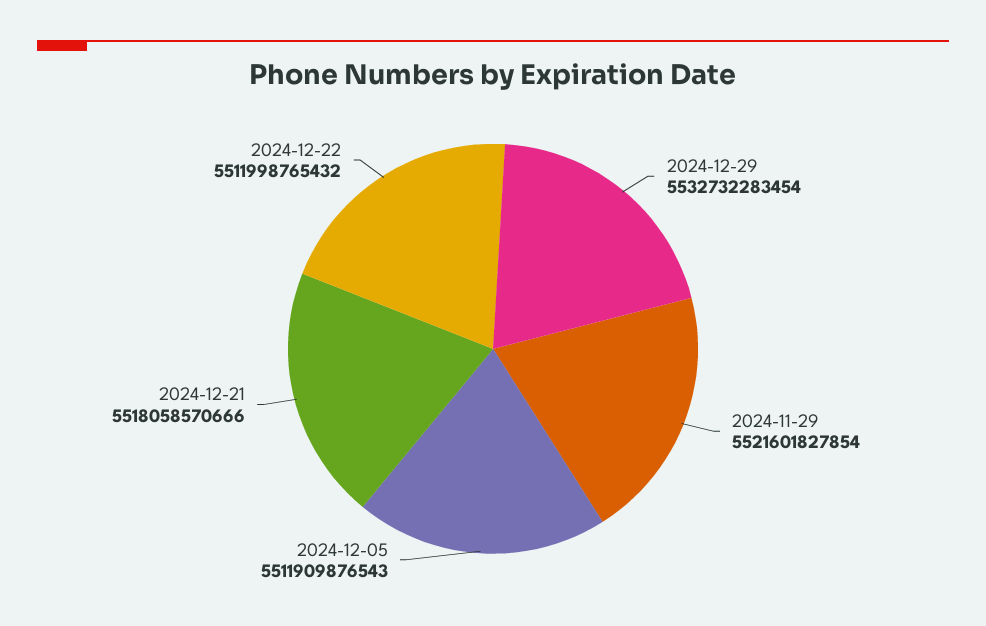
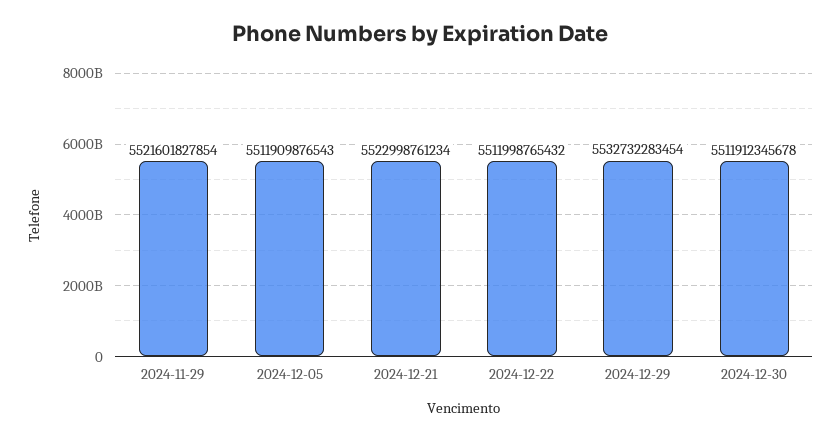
2024-12-21: 5518058570666 -> 5522998761234
2024-12-30: none -> 5511912345678

